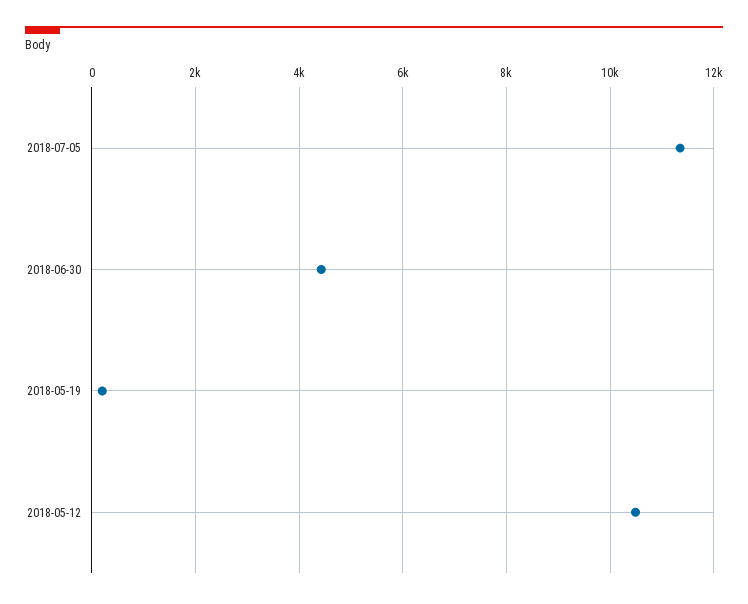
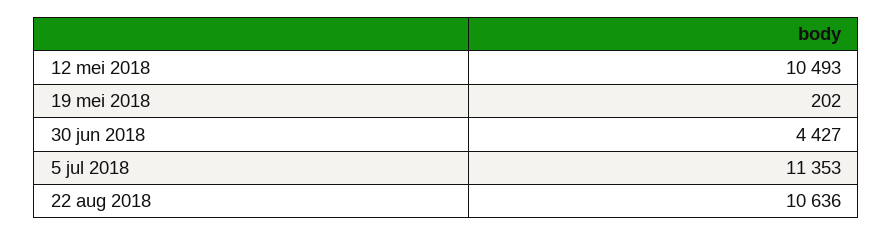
22 aug 2018: none -> 10636

